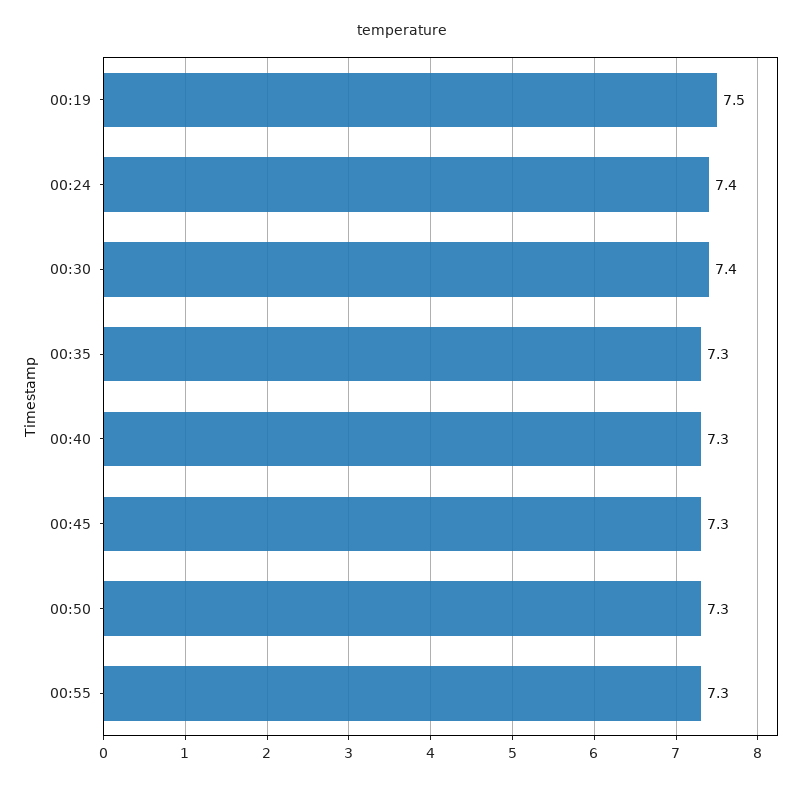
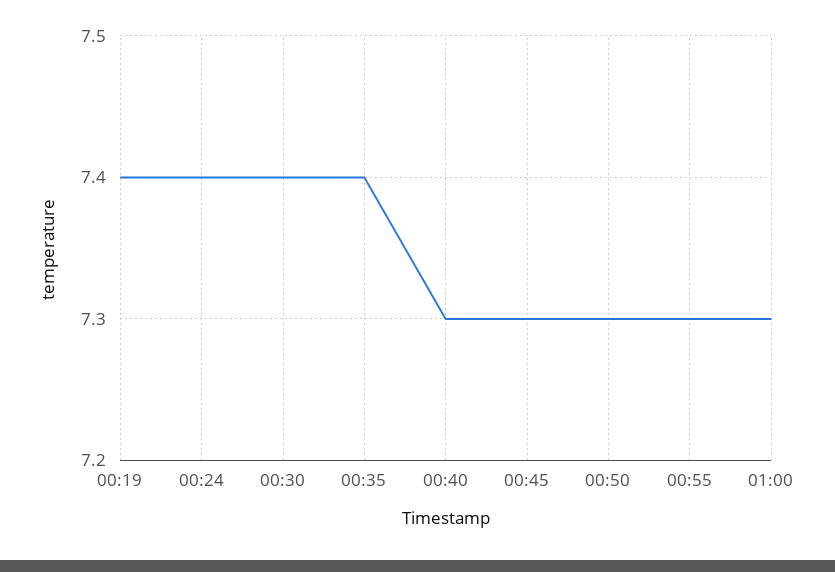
00:19: 7.5 -> 7.4
00:35: 7.3 -> 7.4
01:00: none -> 7.3

